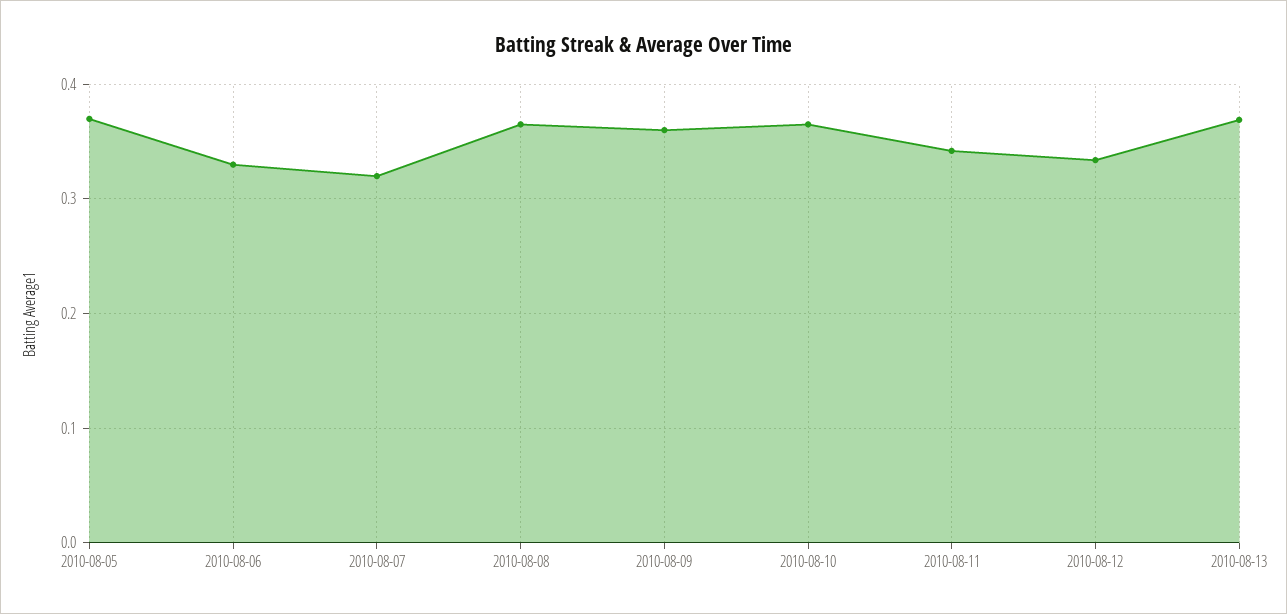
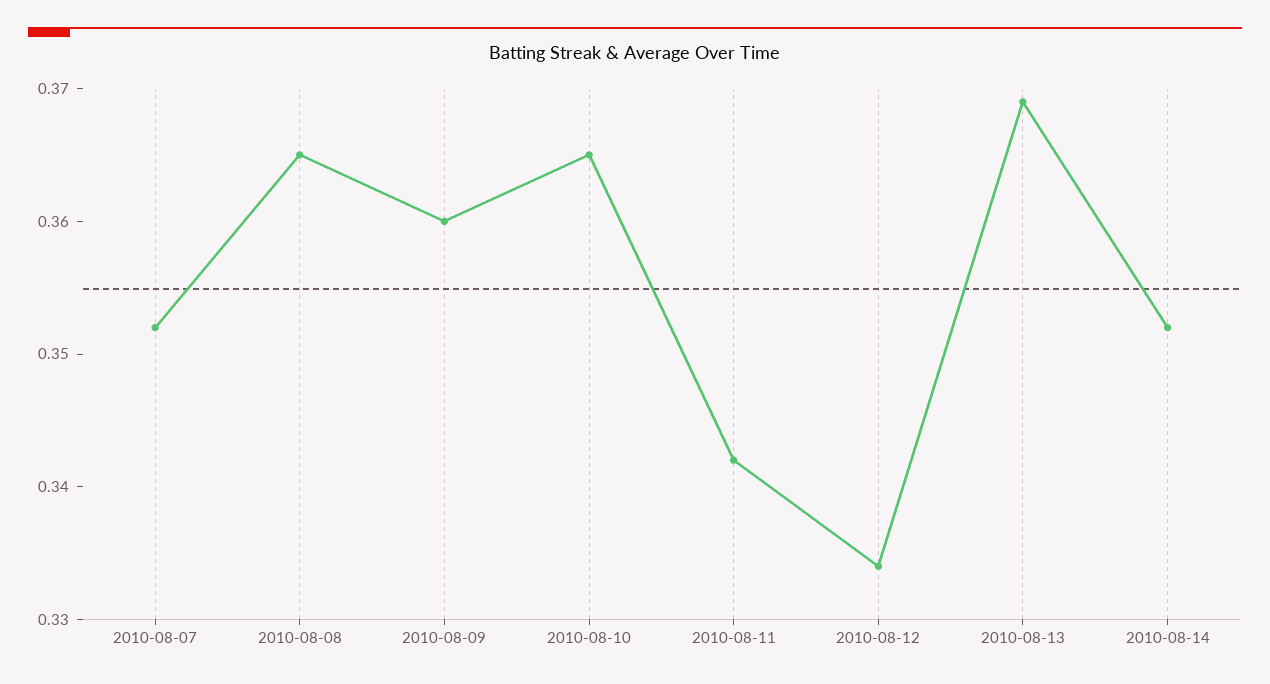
2010-08-05: 0.37 -> none
2010-08-06: 0.33 -> none
2010-08-07: 0.32 -> 0.352
2010-08-14: none -> 0.352

